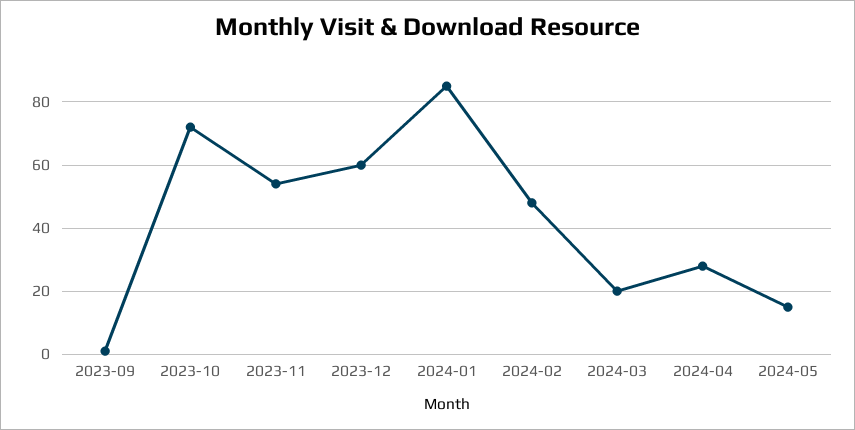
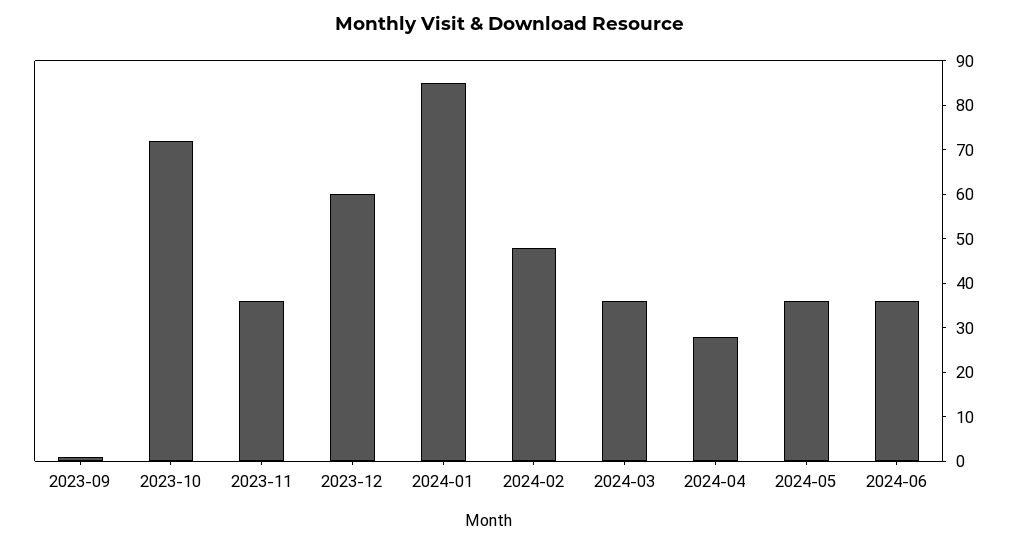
2023-11: 55 -> 35
2024-03: 20 -> 35
2024-05: 15 -> 35
2024-06: none -> 35

